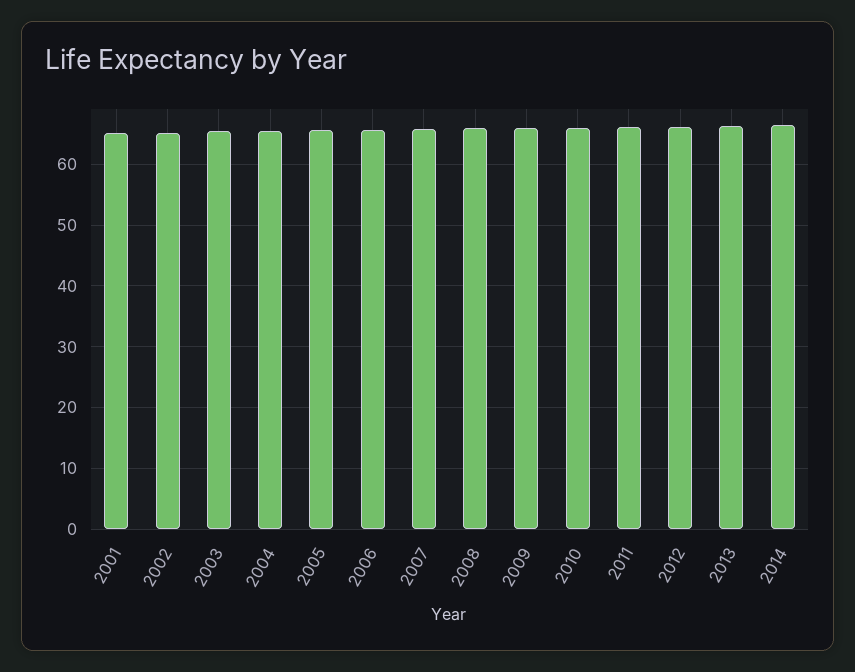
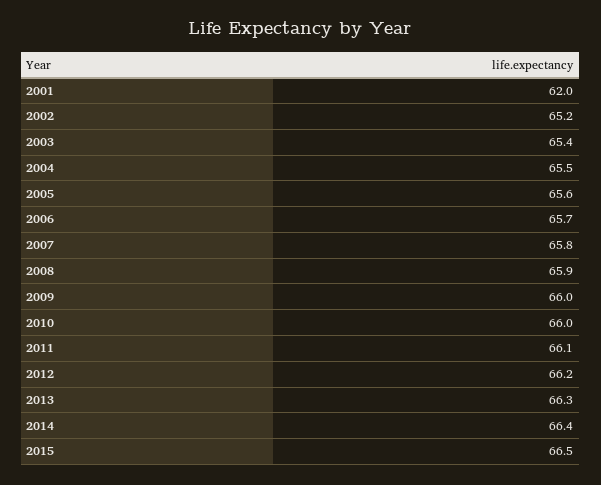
2001: 65 -> 62
2015: none -> 66.5

